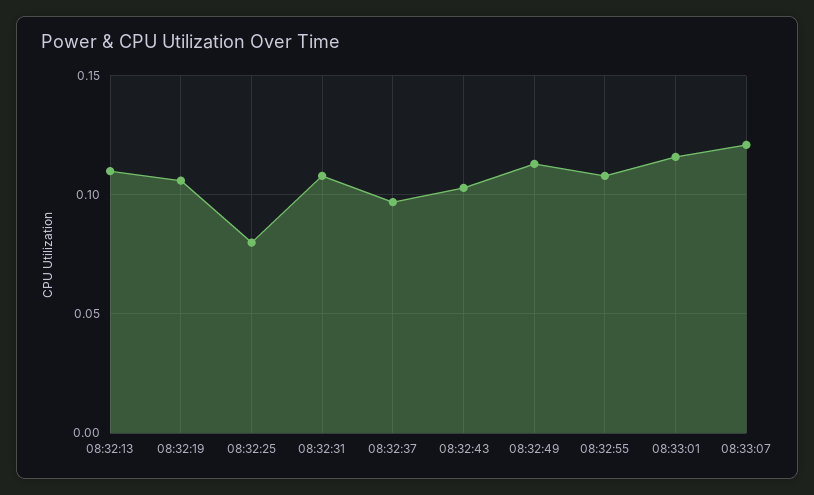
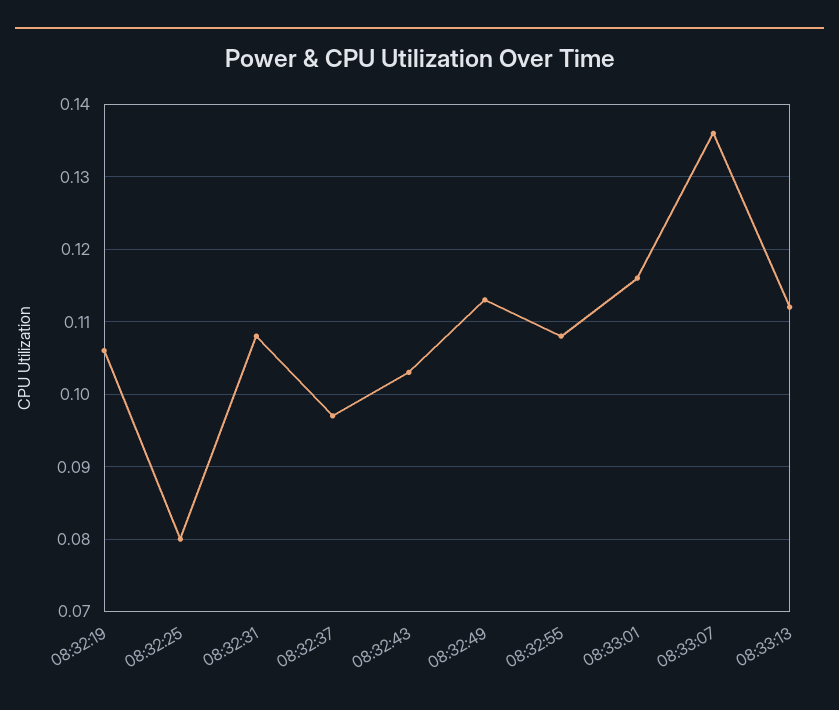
08:32:13: 0.11 -> none
08:33:07: 0.12 -> 0.136
08:33:13: none -> 0.112

